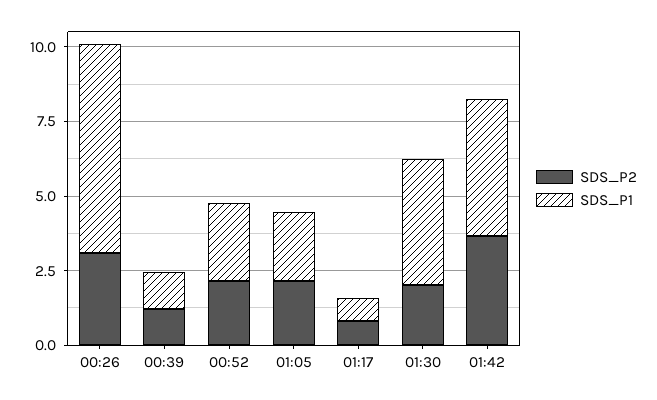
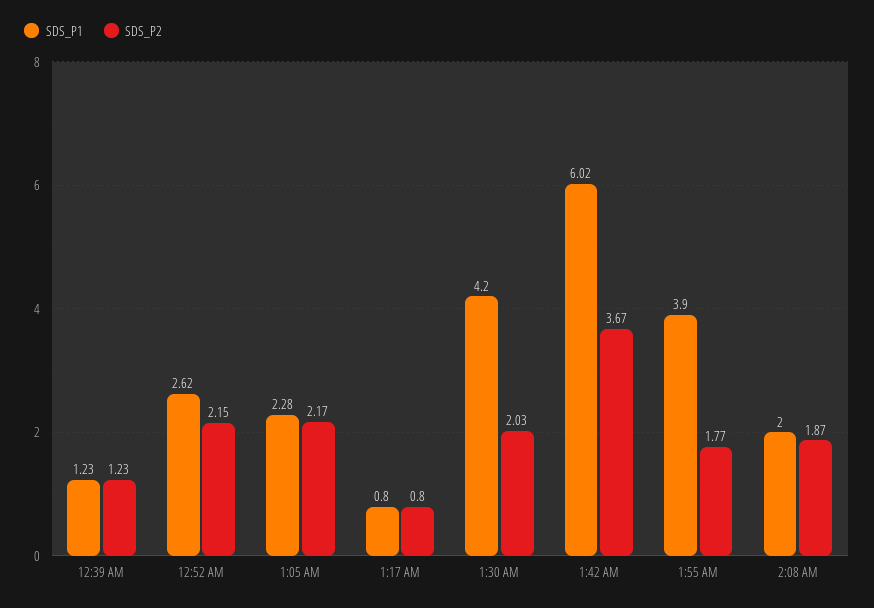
SDS_P2, 00:26: 3 -> none
SDS_P1, 00:26: 7 -> none
SDS_P1, 01:42: 4.5 -> 6.02
SDS_P1, 1:55 AM: none -> 3.9
SDS_P2, 1:55 AM: none -> 1.77
SDS_P1, 2:08 AM: none -> 2
SDS_P2, 2:08 AM: none -> 1.87

